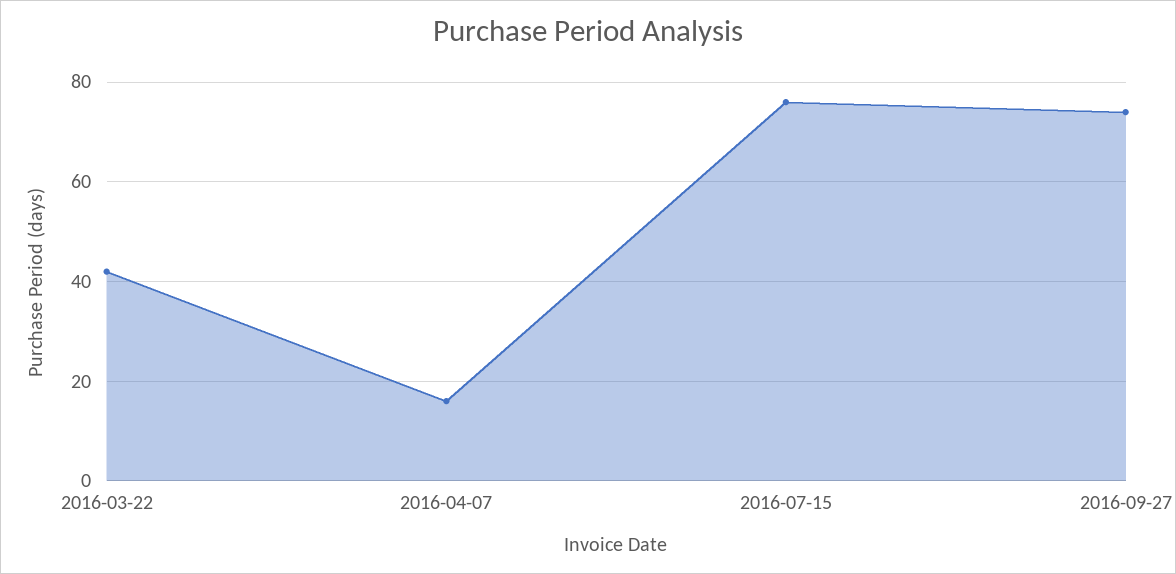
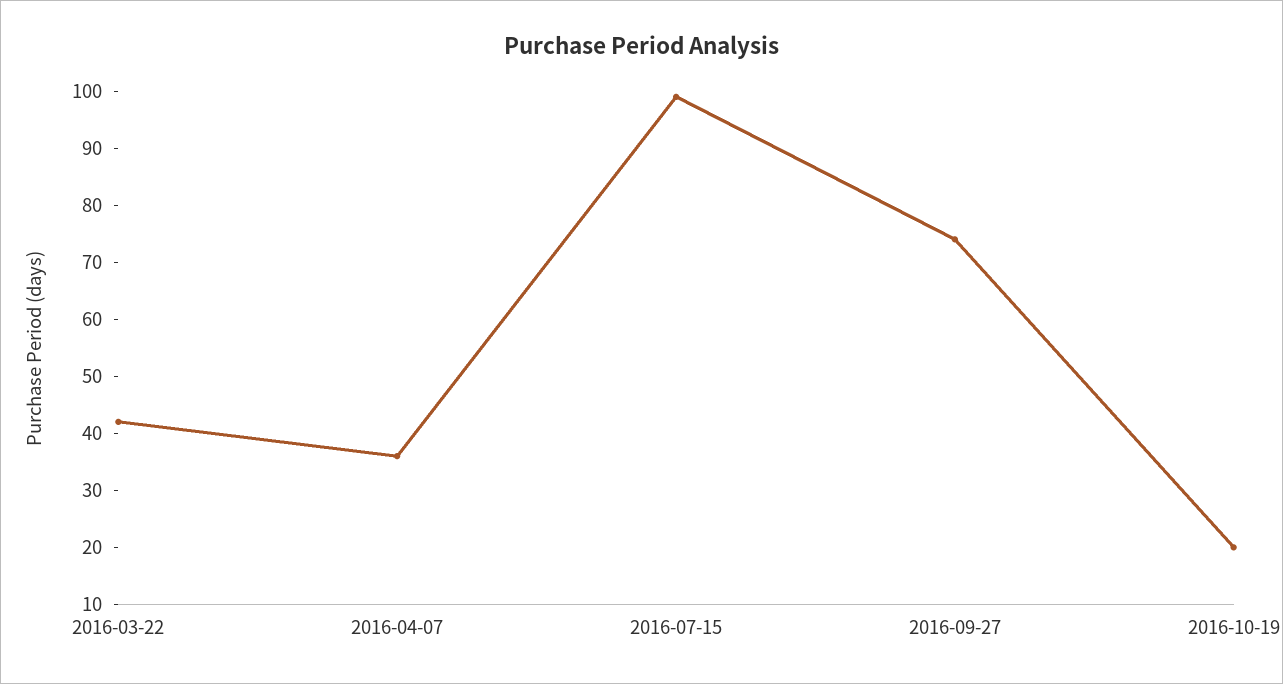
2016-04-07: 15 -> 35
2016-07-15: 75 -> 100
2016-10-19: none -> 20

